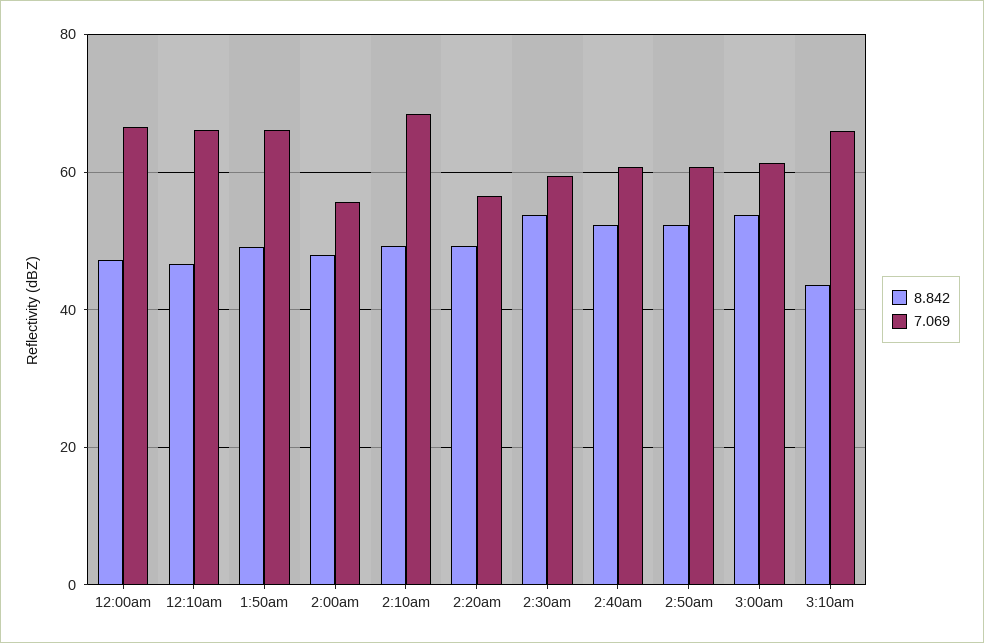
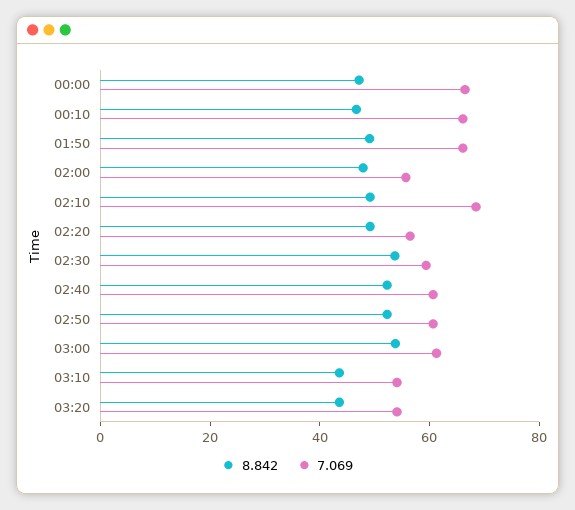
7.069, 3:10am: 66 -> 55
8.842, 03:20: none -> 45
7.069, 03:20: none -> 55

